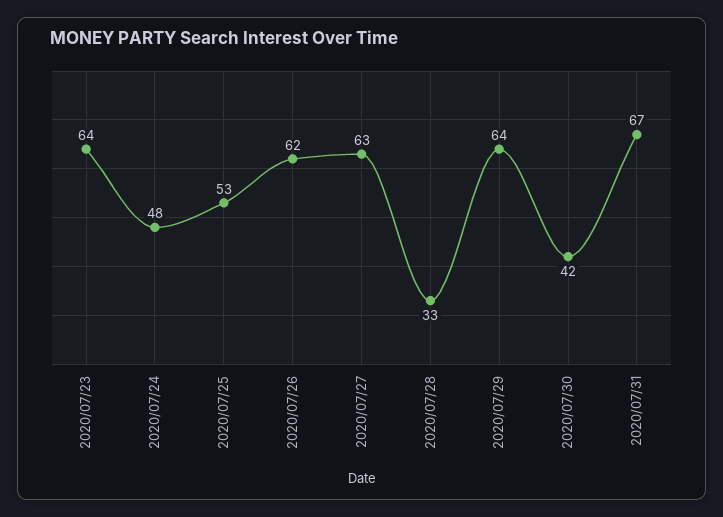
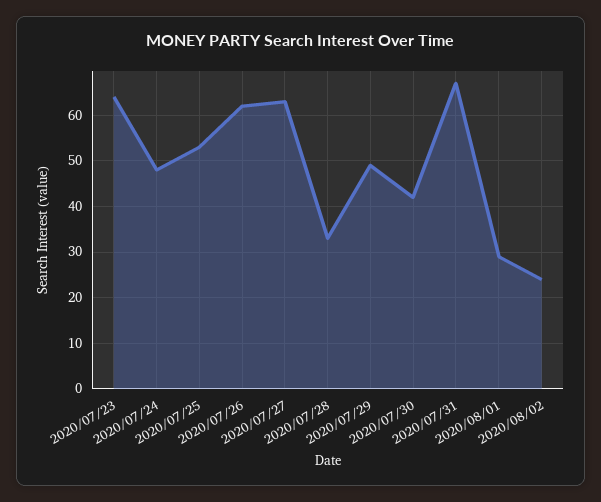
2020/07/29: 64 -> 50
2020/08/01: none -> 30
2020/08/02: none -> 25

